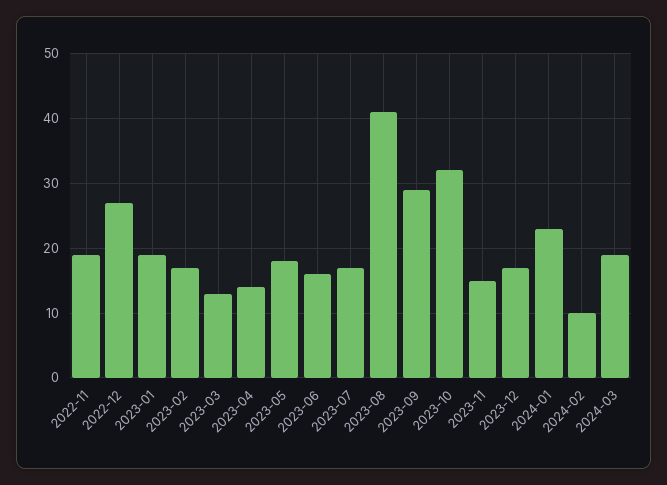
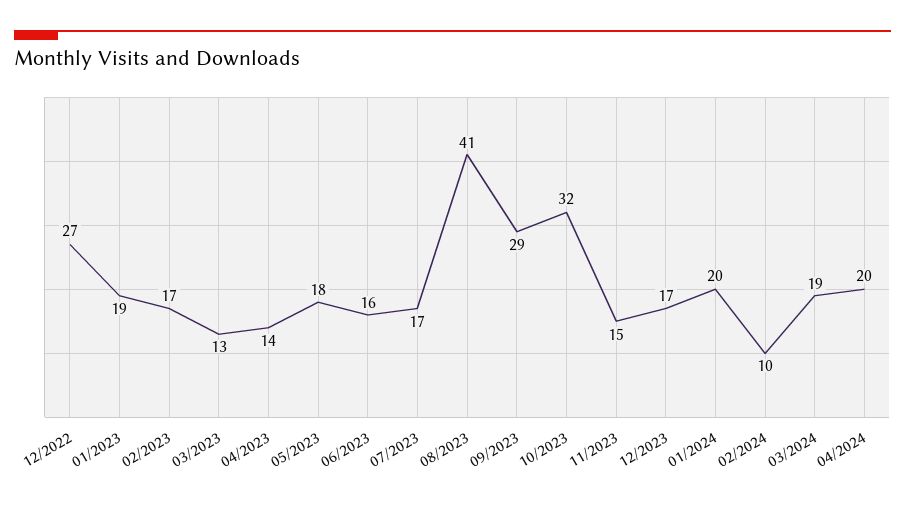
2022-11: 19 -> none
2024-01: 23 -> 20
04/2024: none -> 20

